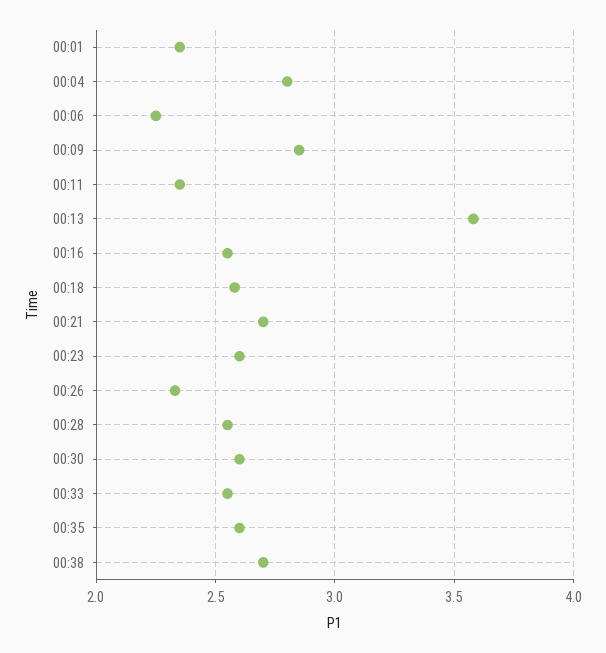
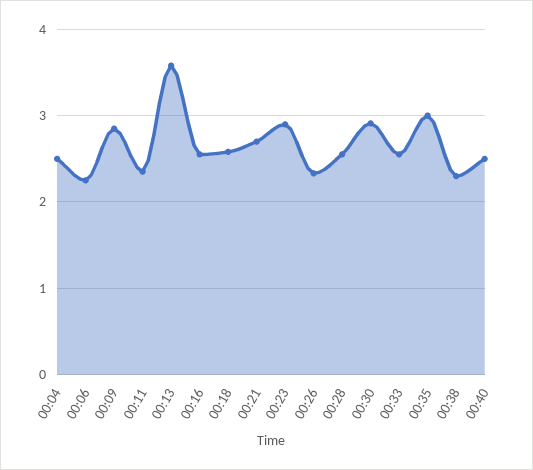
00:01: 2.35 -> none
00:04: 2.8 -> 2.5
00:23: 2.6 -> 2.9
00:30: 2.6 -> 2.9
00:35: 2.6 -> 3
00:38: 2.7 -> 2.3
00:40: none -> 2.5

